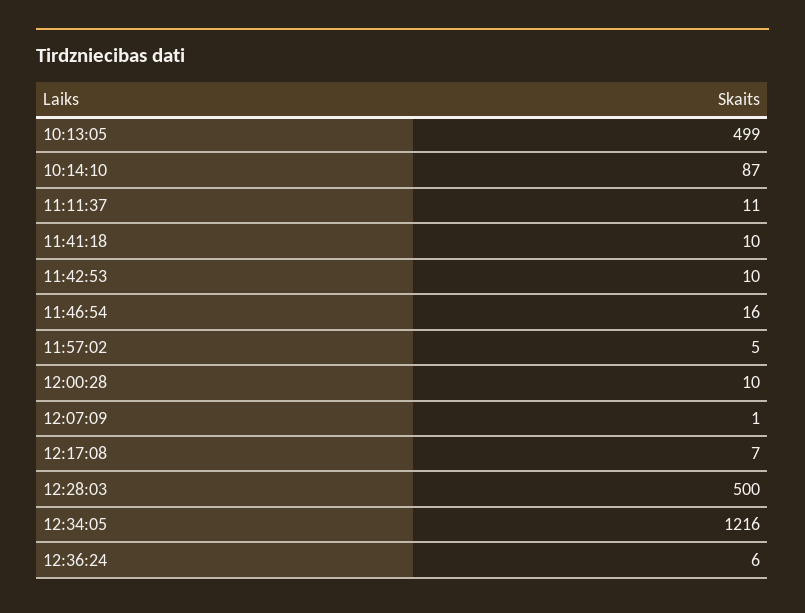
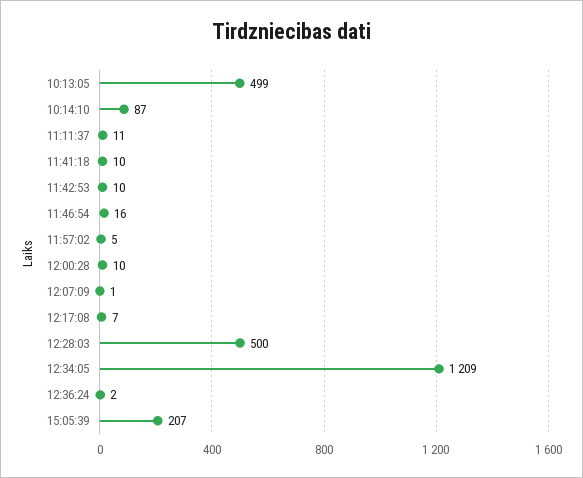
12:34:05: 1216 -> 1209
12:36:24: 6 -> 2
15:05:39: none -> 207

